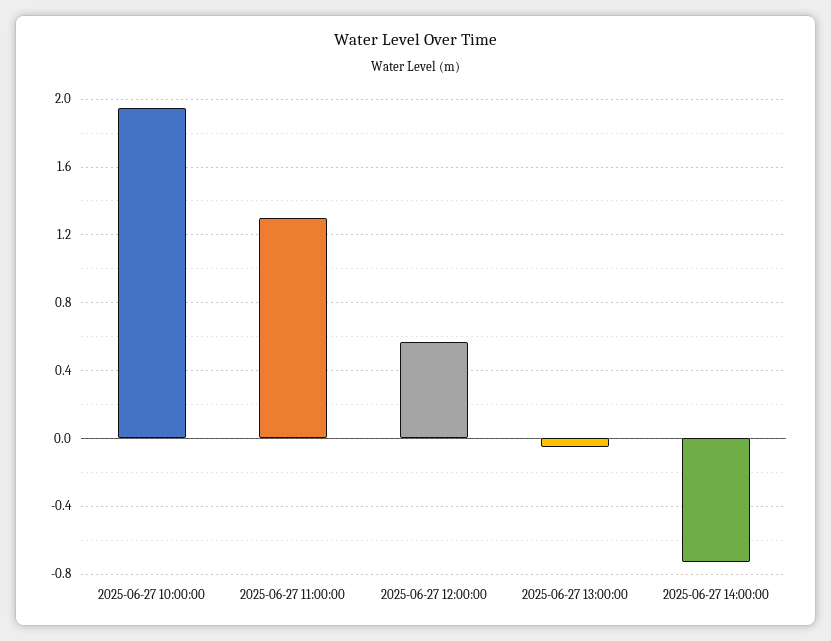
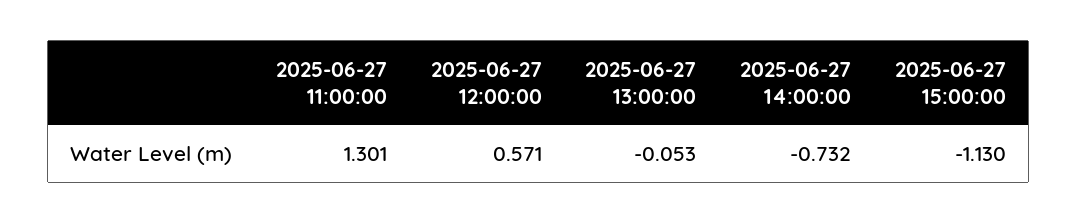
2025-06-27 10:00:00: 1.95 -> none
2025-06-27 15:00:00: none -> -1.13

